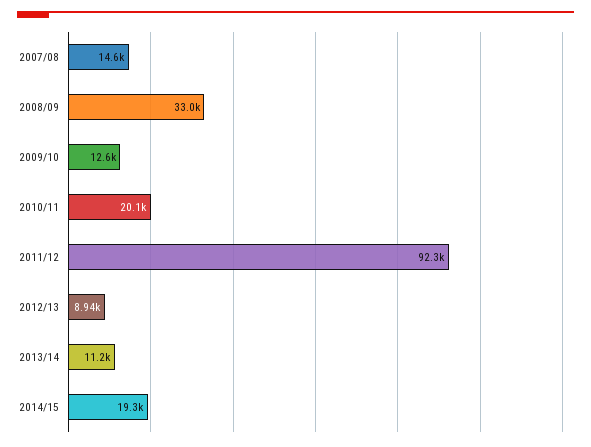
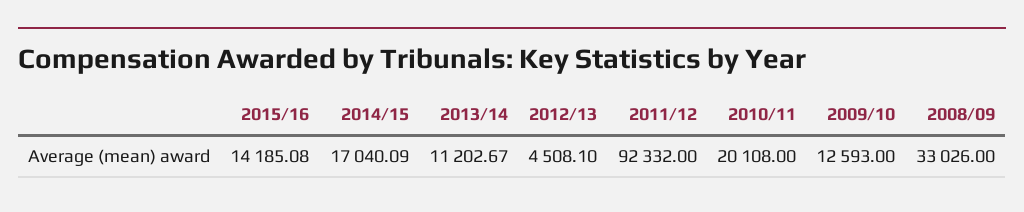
2007/08: 14600 -> none
2012/13: 8940 -> 4508.1
2014/15: 19300 -> 17040.09
2015/16: none -> 14185.08

